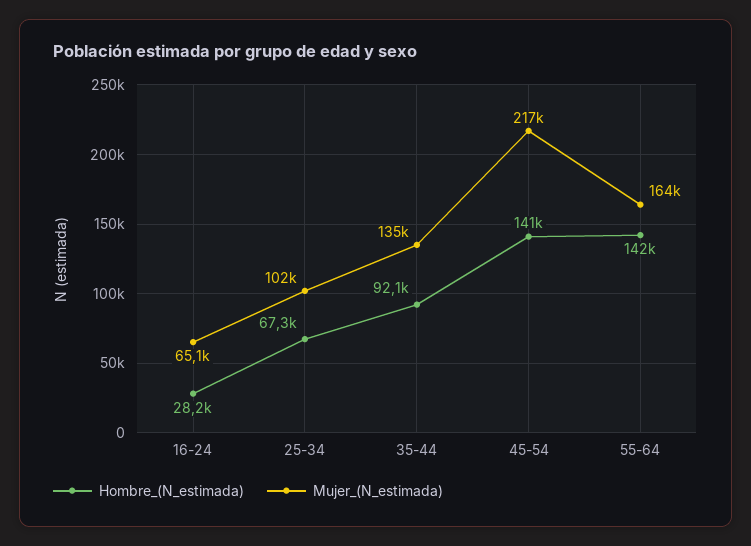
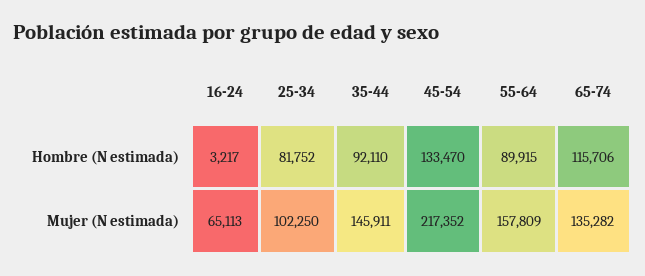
Hombre_(N_estimada), 16-24: 28200 -> 3217
Hombre_(N_estimada), 25-34: 67300 -> 81752
Mujer_(N_estimada), 35-44: 135000 -> 145911
Hombre_(N_estimada), 45-54: 141000 -> 133470
Hombre_(N_estimada), 55-64: 142000 -> 89915
Mujer_(N_estimada), 55-64: 164000 -> 157809
Hombre_(N_estimada), 65-74: none -> 115706
Mujer_(N_estimada), 65-74: none -> 135282

